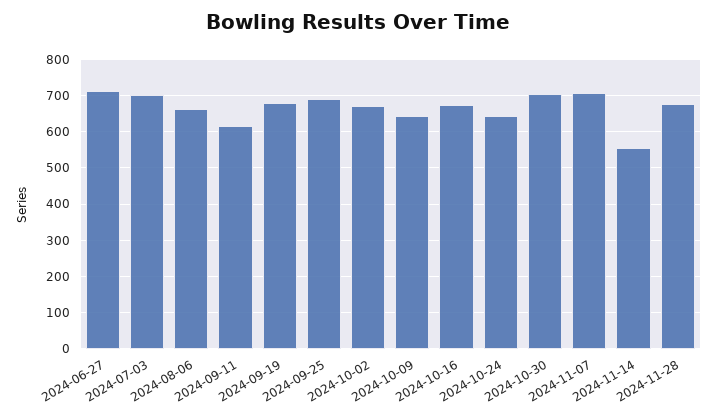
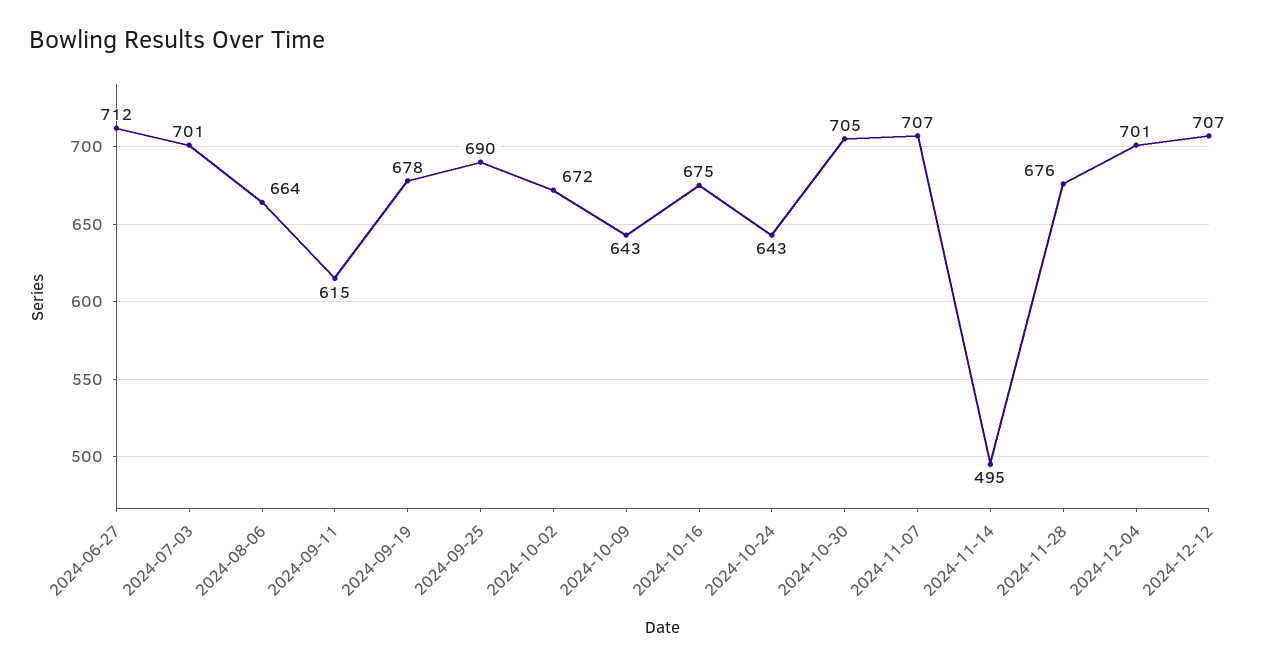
2024-11-14: 560 -> 495
2024-12-04: none -> 701
2024-12-12: none -> 707

